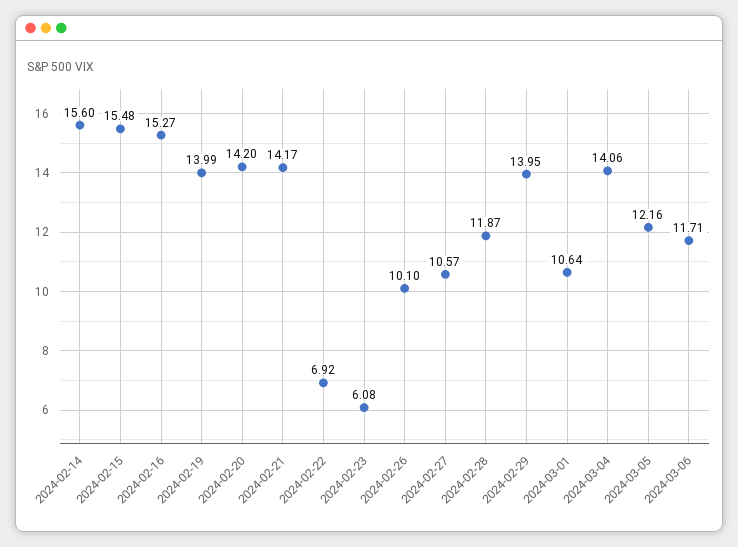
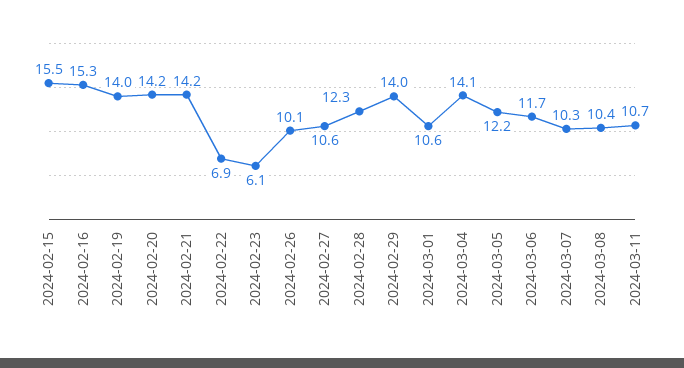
2024-02-14: 15.6 -> none
2024-02-28: 11.87 -> 12.3
2024-03-07: none -> 10.3
2024-03-08: none -> 10.4
2024-03-11: none -> 10.7

